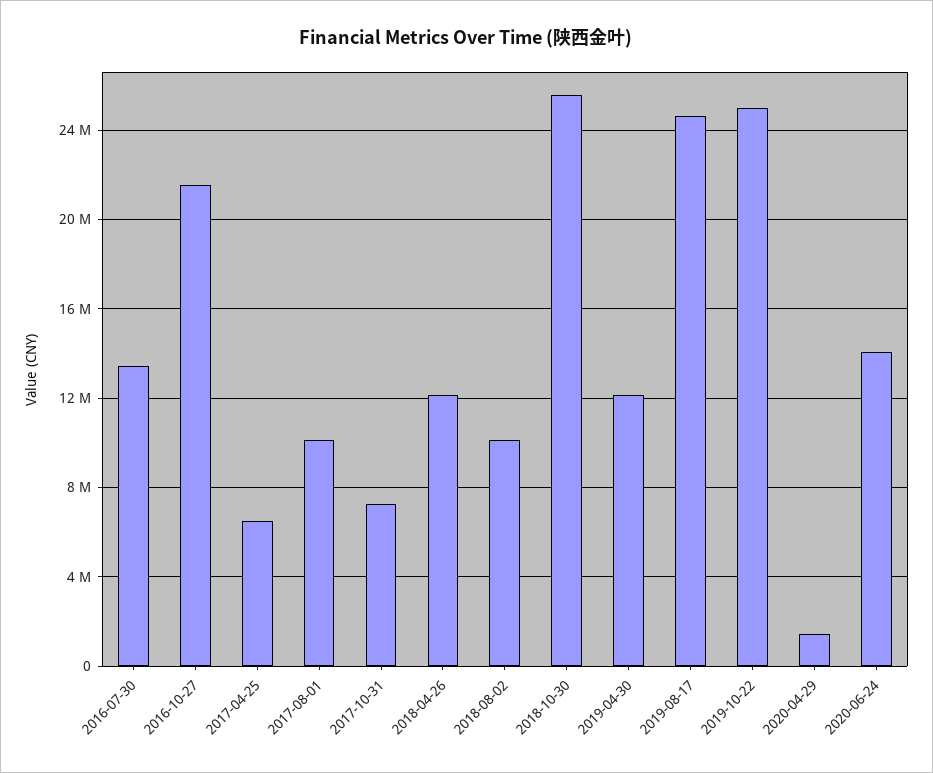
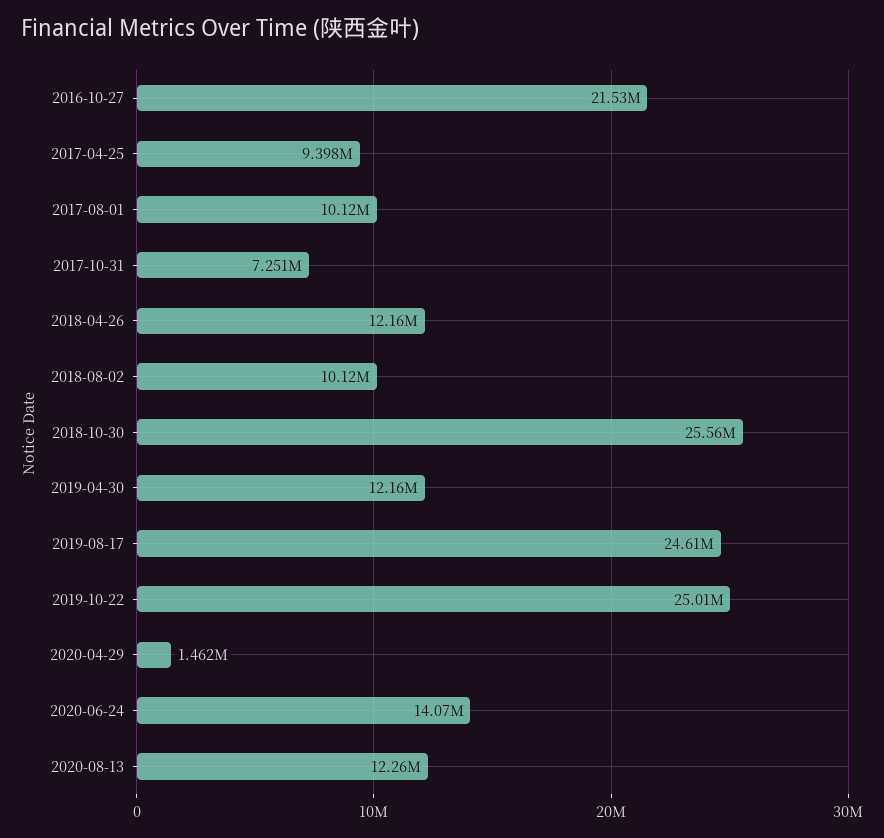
2016-07-30: 13500000 -> none
2017-04-25: 6500000 -> 9398000
2020-08-13: none -> 12260000

